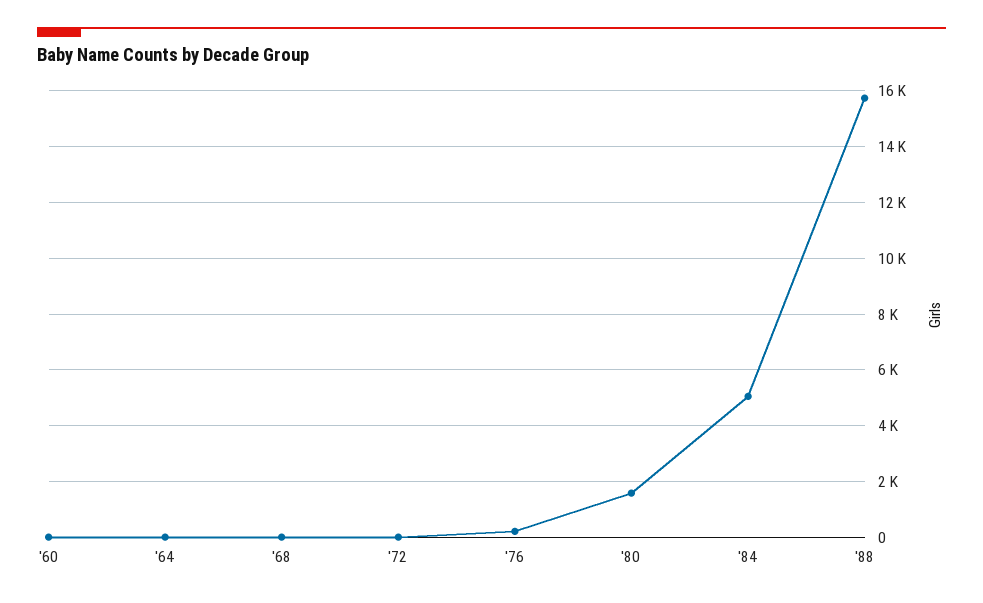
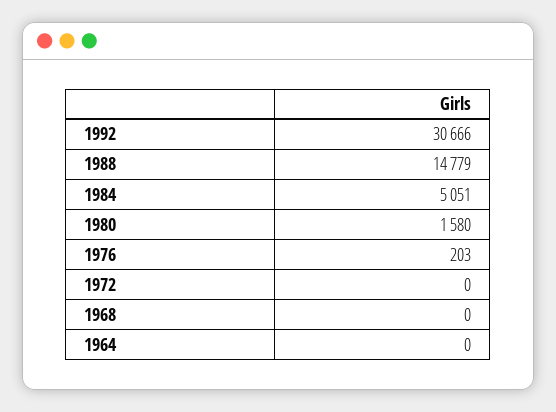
'60: 0 -> none
'88: 15750 -> 14779
1992: none -> 30666

